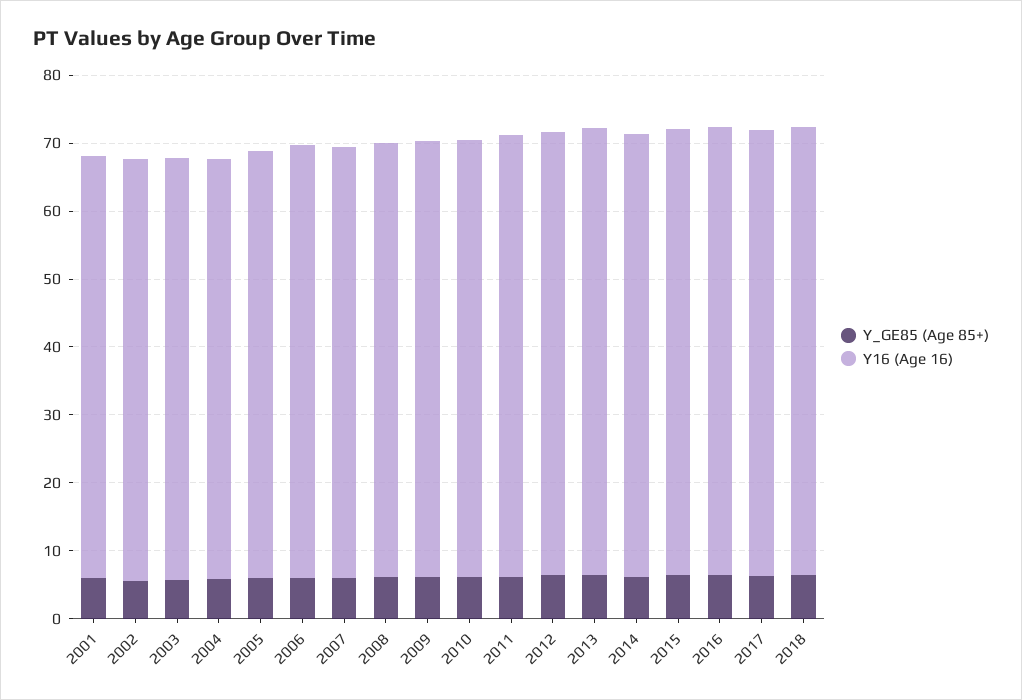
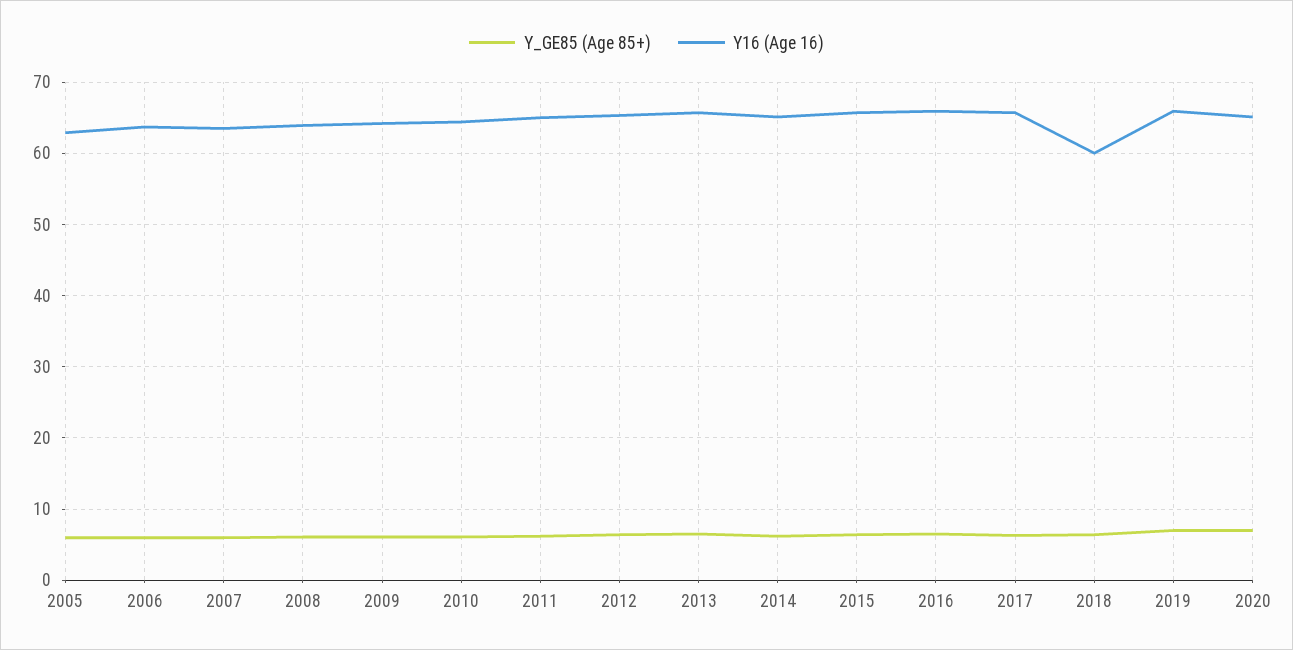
Y_GE85 (Age 85+), 2001: 6 -> none
Y16 (Age 16), 2001: 62 -> none
Y_GE85 (Age 85+), 2002: 6 -> none
Y16 (Age 16), 2002: 62 -> none
Y_GE85 (Age 85+), 2003: 6 -> none
Y16 (Age 16), 2003: 62 -> none
Y_GE85 (Age 85+), 2004: 6 -> none
Y16 (Age 16), 2004: 62 -> none
Y16 (Age 16), 2018: 66 -> 60
Y_GE85 (Age 85+), 2019: none -> 7
Y16 (Age 16), 2019: none -> 66
Y_GE85 (Age 85+), 2020: none -> 7
Y16 (Age 16), 2020: none -> 65

